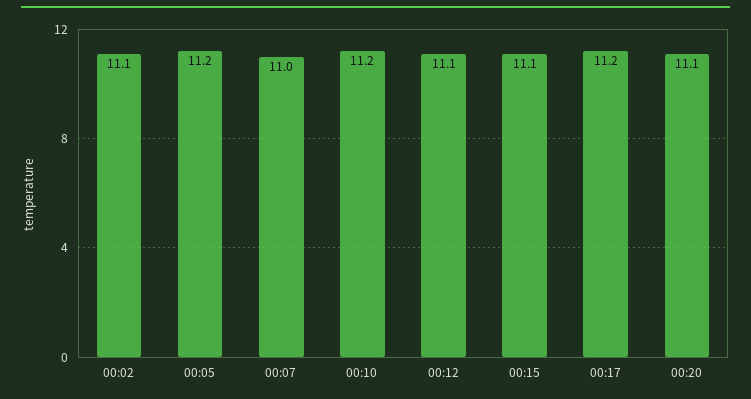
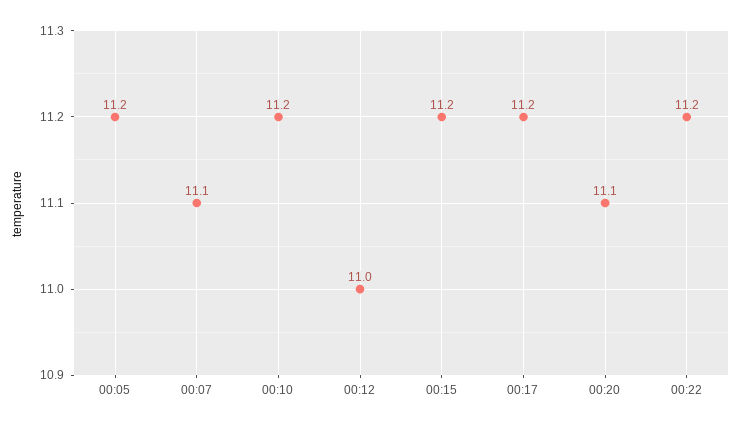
00:02: 11.1 -> none
00:07: 11 -> 11.1
00:12: 11.1 -> 11
00:15: 11.1 -> 11.2
00:22: none -> 11.2

